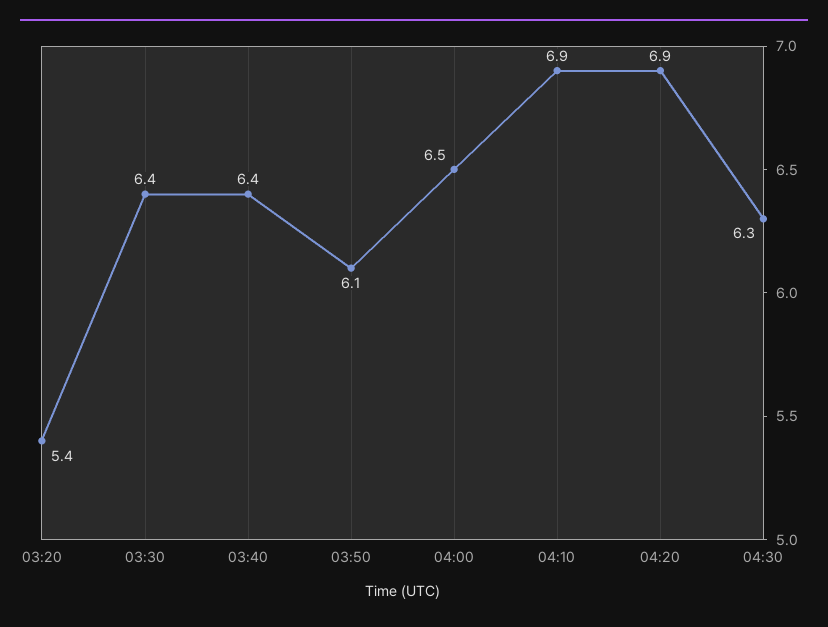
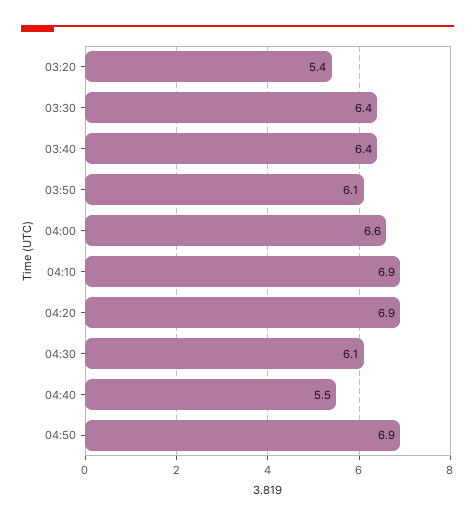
04:00: 6.5 -> 6.6
04:30: 6.3 -> 6.1
04:40: none -> 5.5
04:50: none -> 6.9

